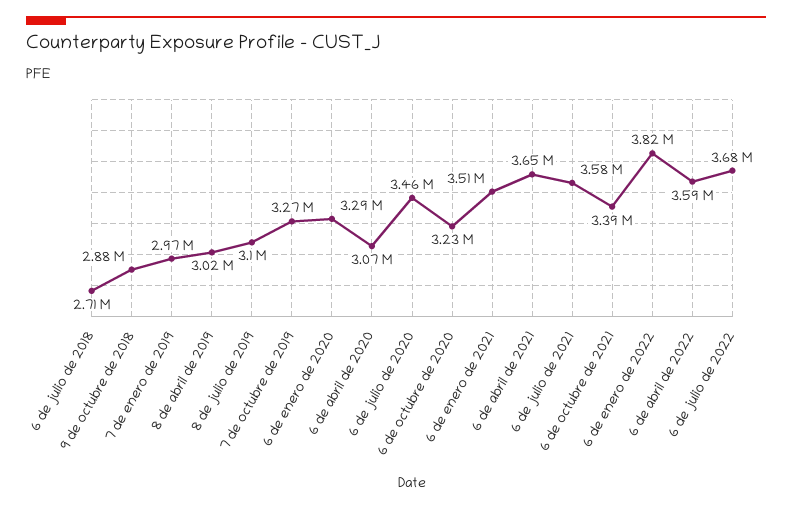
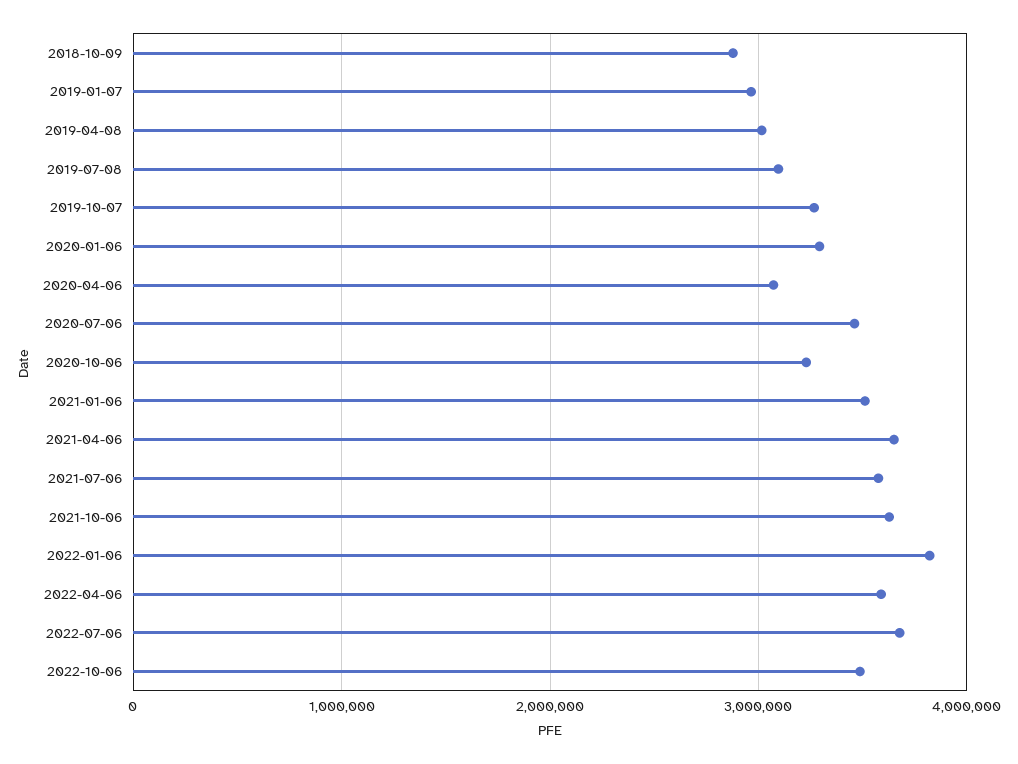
6 de julio de 2018: 2710000 -> none
6 de octubre de 2021: 3390000 -> 3600000
2022-10-06: none -> 3500000

